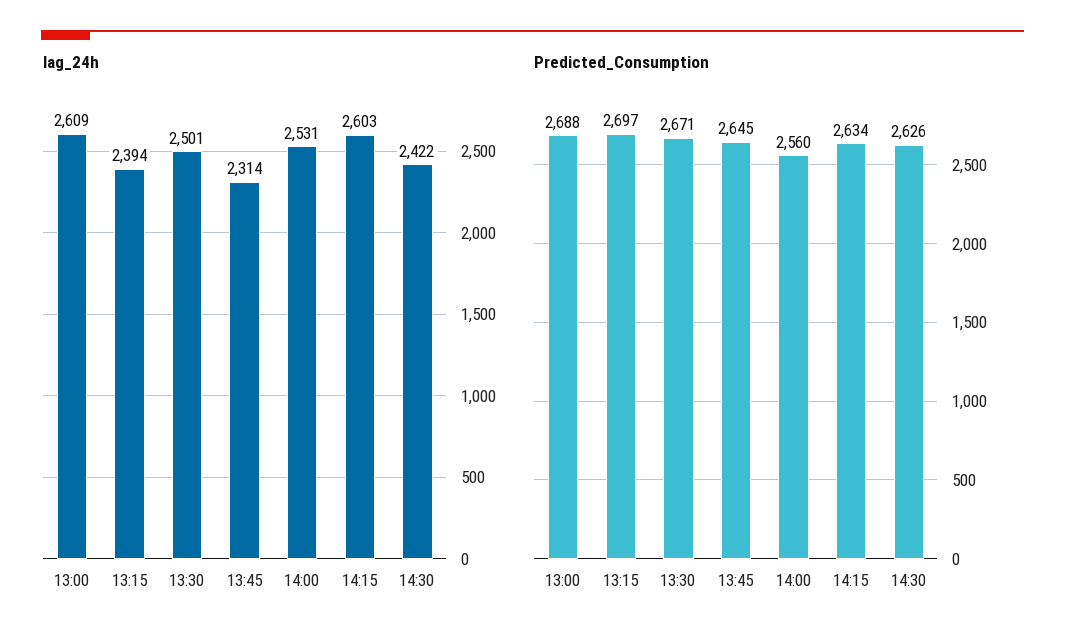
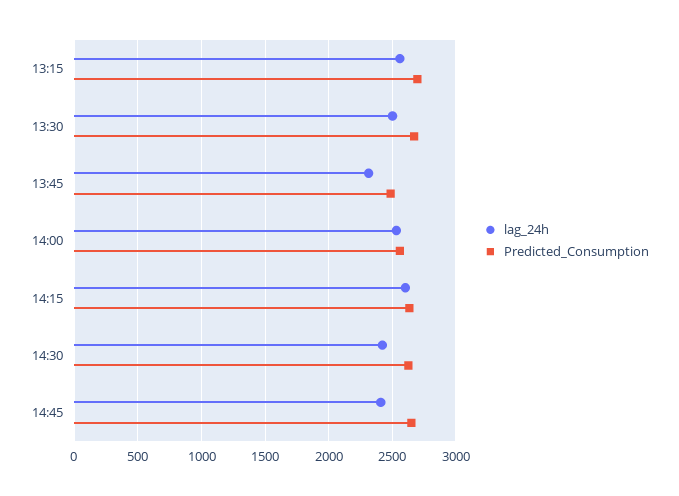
lag_24h, 13:00: 2609 -> none
lag_24h, 13:15: 2394 -> 2550
Predicted_Consumption, 13:00: 2688 -> none
Predicted_Consumption, 13:45: 2645 -> 2500
lag_24h, 14:45: none -> 2400
Predicted_Consumption, 14:45: none -> 2650

